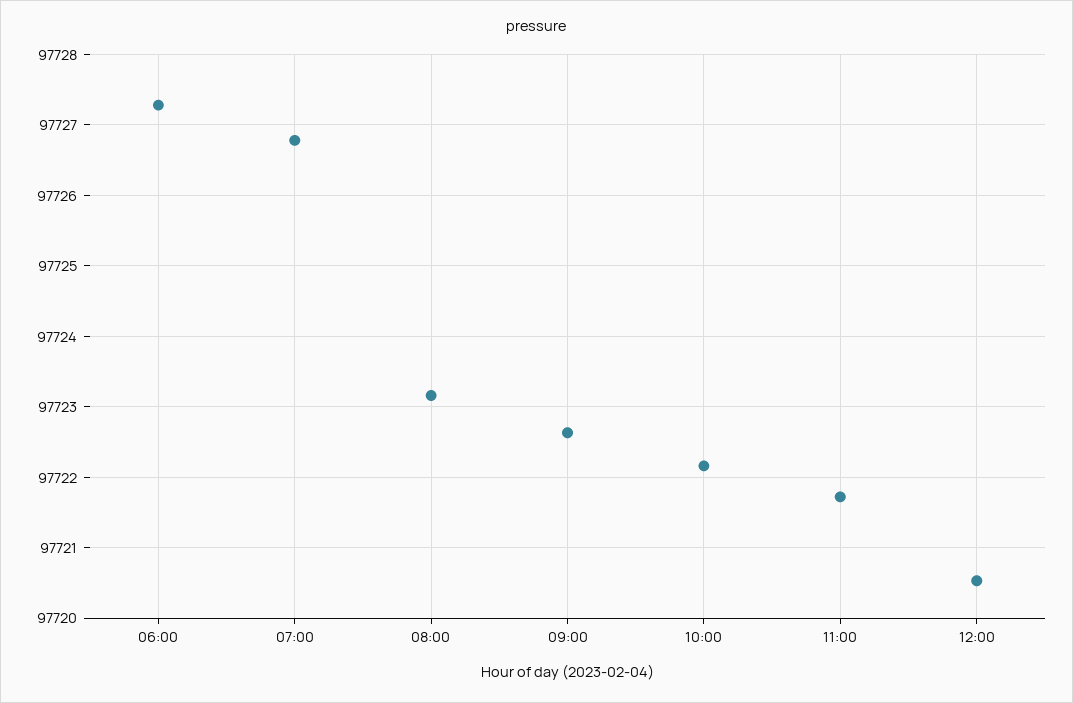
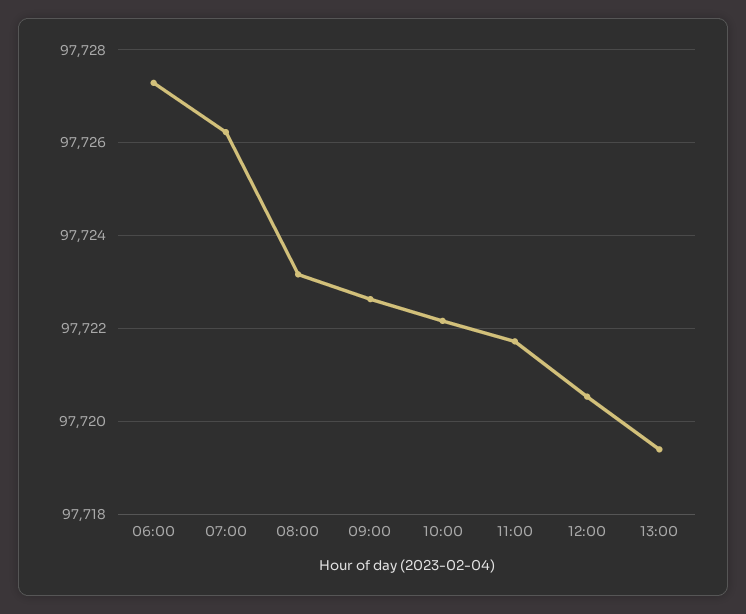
07:00: 97726.8 -> 97726.2
13:00: none -> 97719.4

